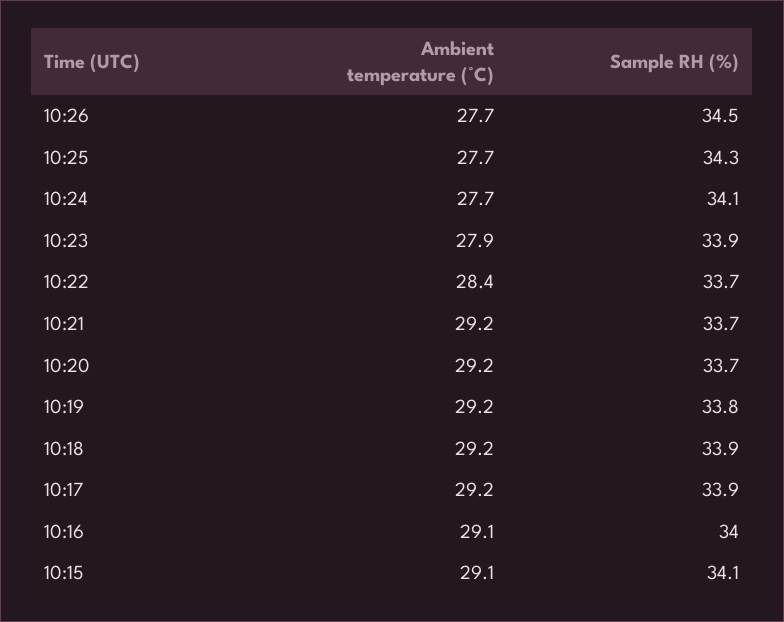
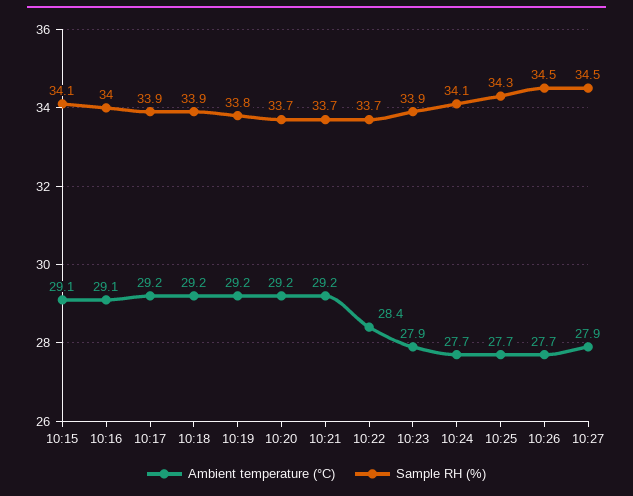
Ambient temperature (°C), 10:27: none -> 27.9
Sample RH (%), 10:27: none -> 34.5

